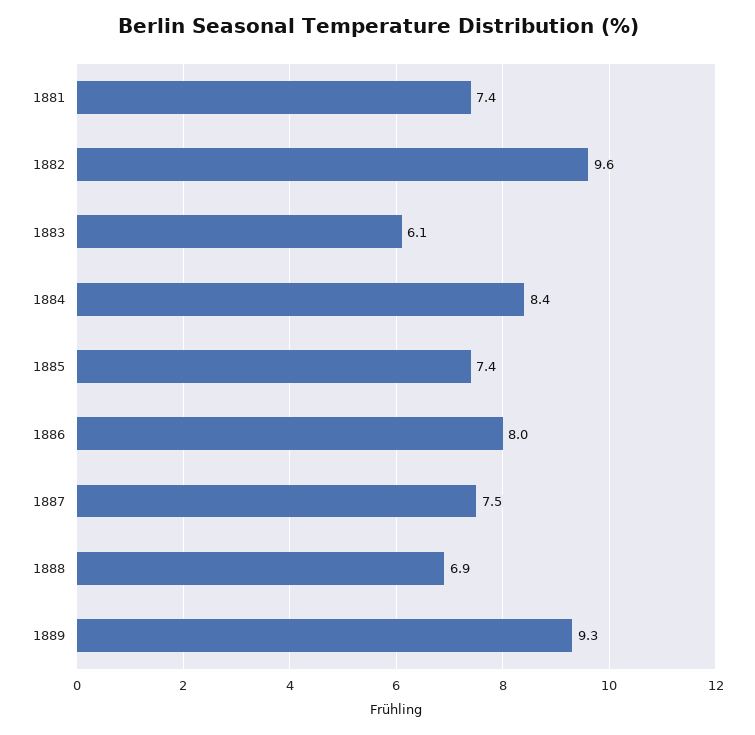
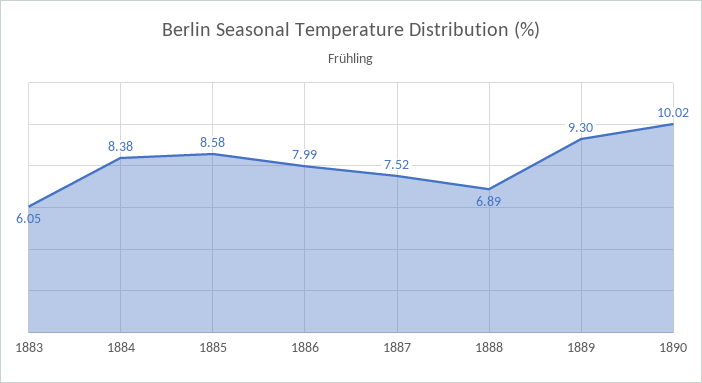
1881: 7.4 -> none
1882: 9.6 -> none
1885: 7.4 -> 8.58
1890: none -> 10.02

